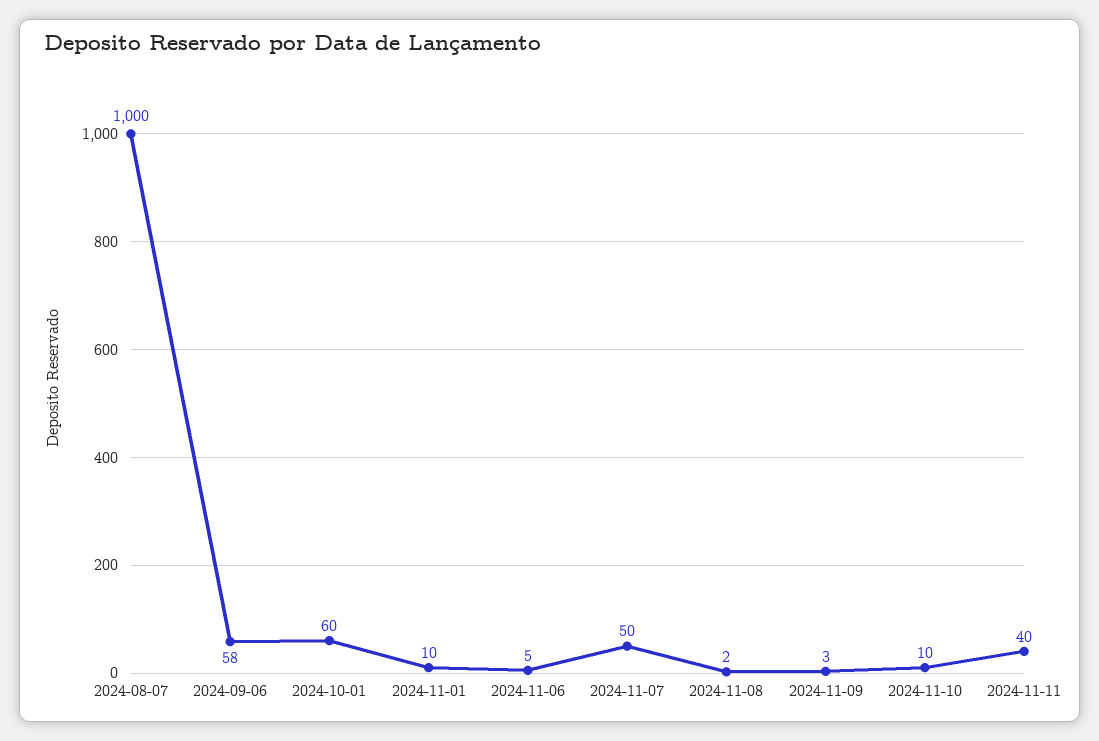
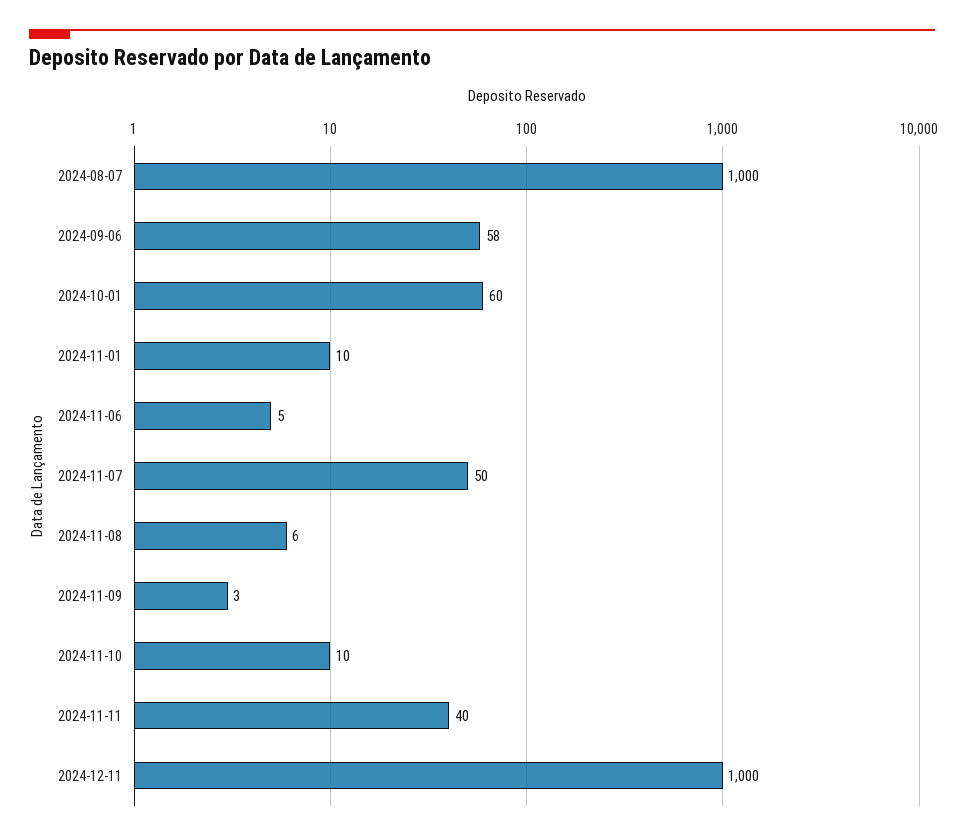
2024-11-08: 2 -> 6
2024-12-11: none -> 1000

